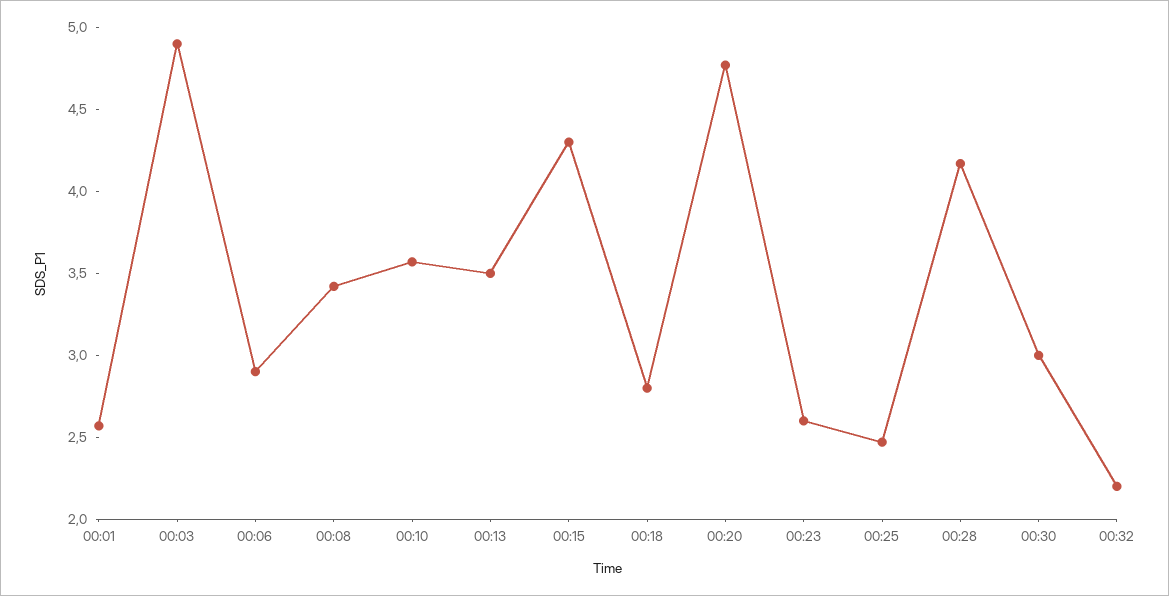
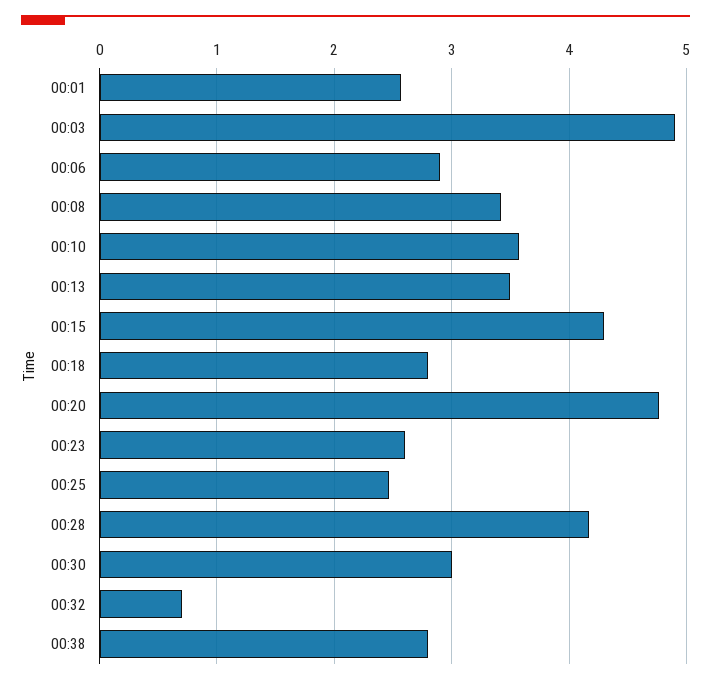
00:32: 2.2 -> 0.7
00:38: none -> 2.8

